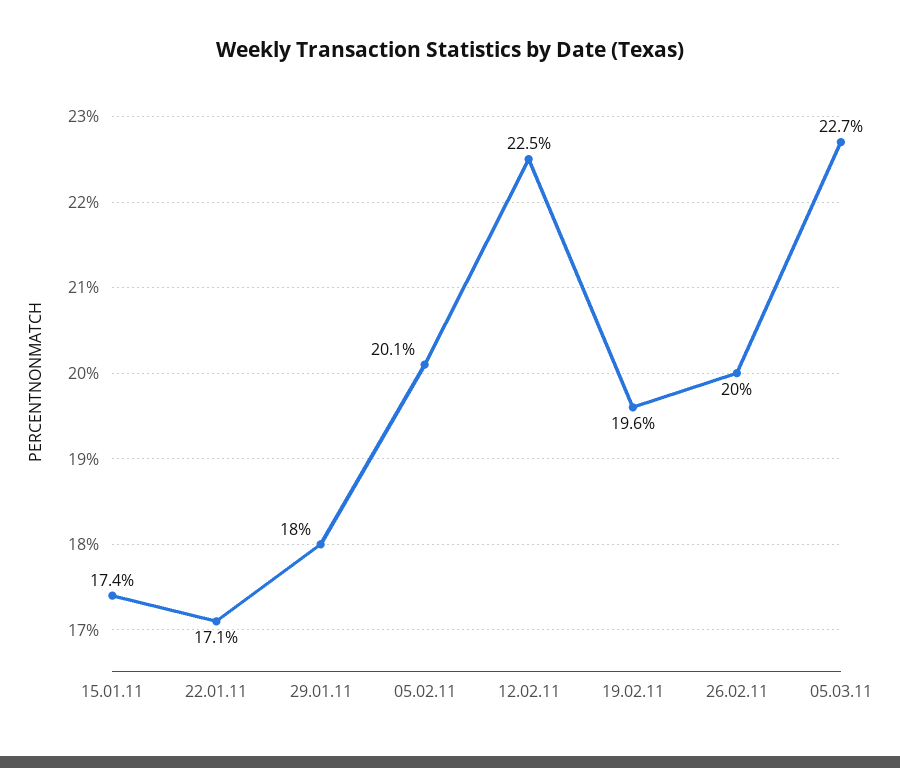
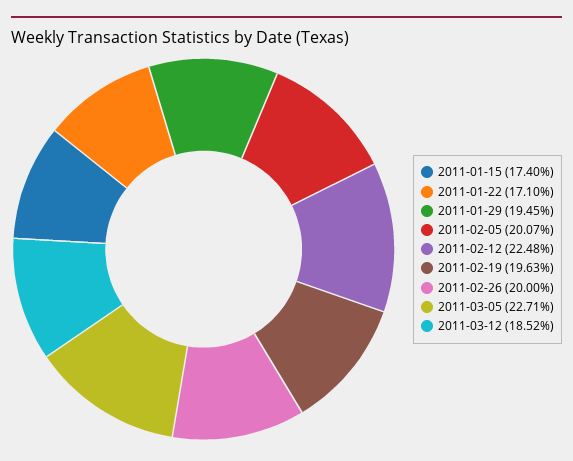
29.01.11: 18 -> 19.45
2011-03-12: none -> 18.52

